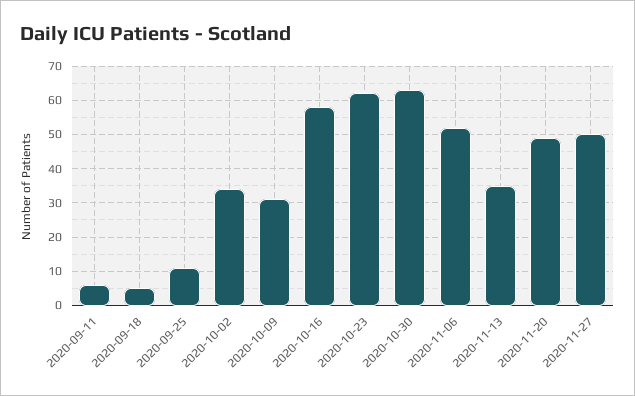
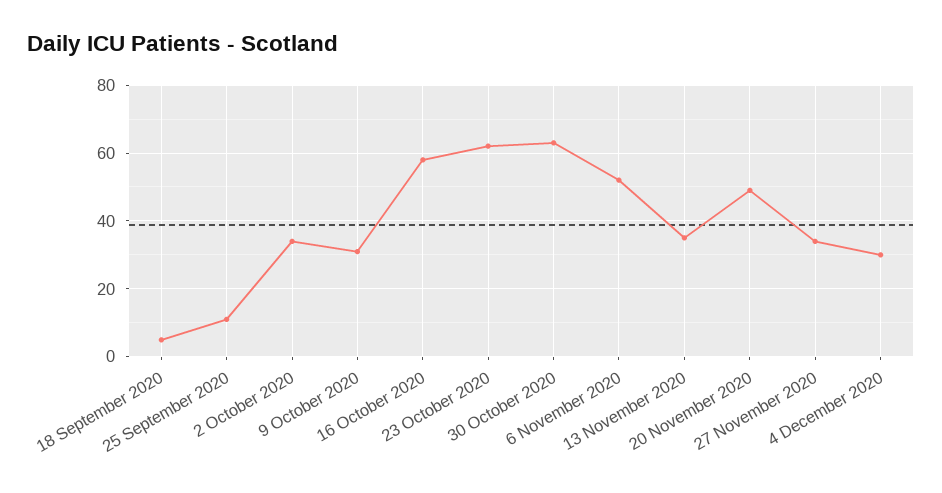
2020-09-11: 5 -> none
2020-11-27: 50 -> 35
4 December 2020: none -> 30

